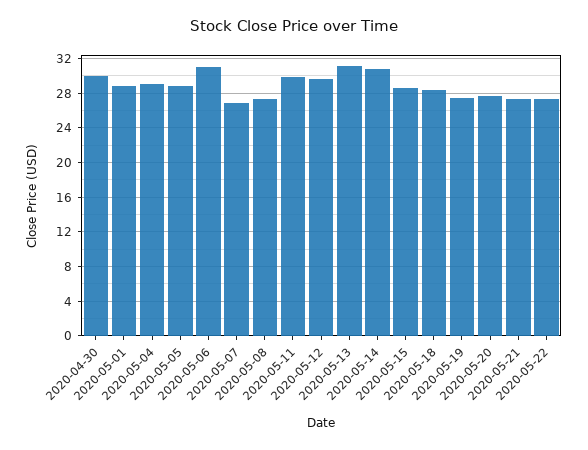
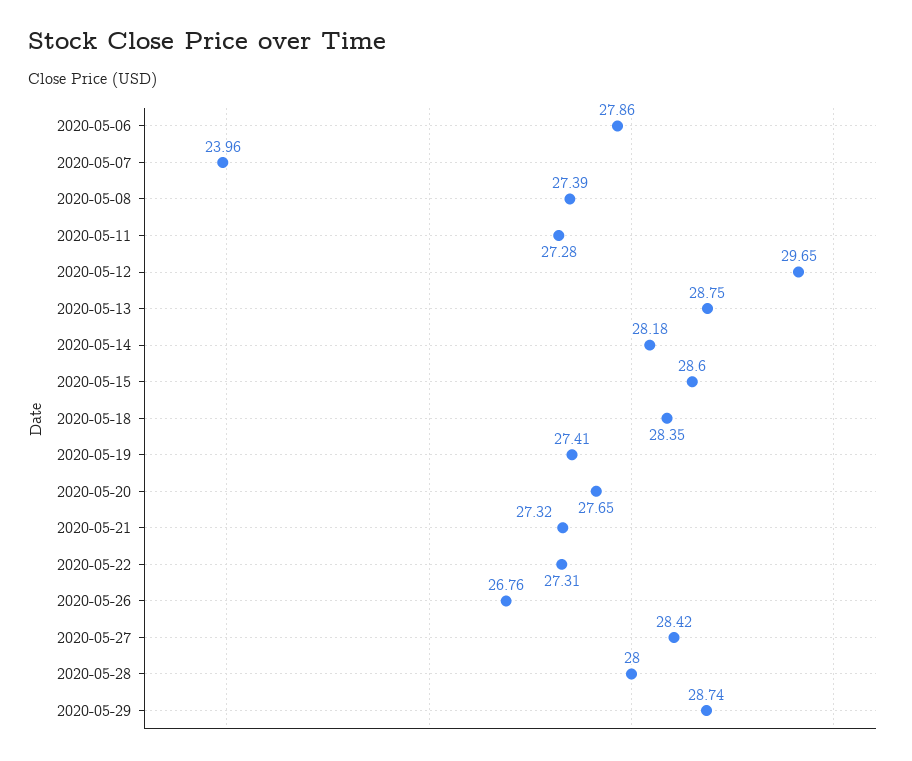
2020-04-30: 30 -> none
2020-05-01: 29 -> none
2020-05-04: 29 -> none
2020-05-05: 29 -> none
2020-05-06: 31 -> 27.86
2020-05-07: 27 -> 23.96
2020-05-11: 30 -> 27.28
2020-05-13: 31 -> 28.75
2020-05-14: 31 -> 28.18
2020-05-26: none -> 26.76
2020-05-27: none -> 28.42
2020-05-28: none -> 28
2020-05-29: none -> 28.74

